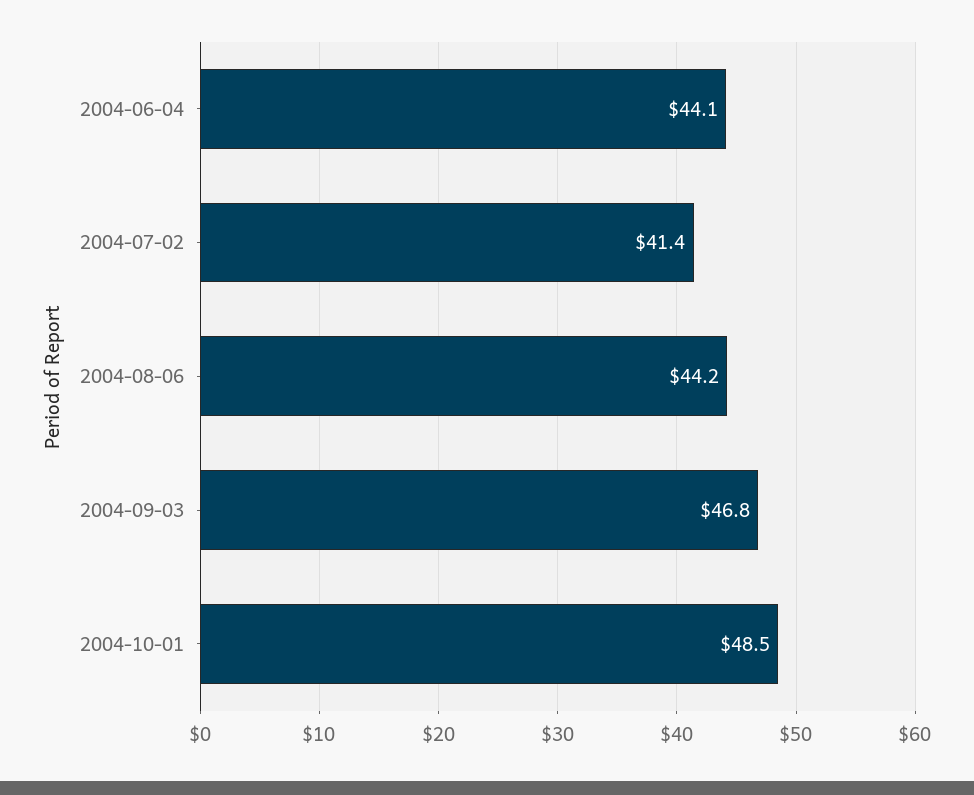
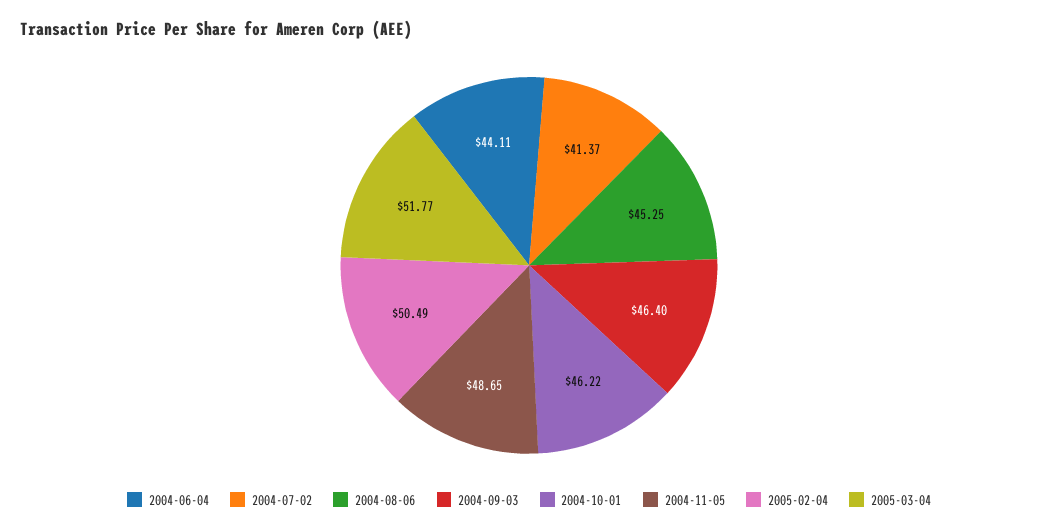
2004-08-06: 44.2 -> 45.25
2004-09-03: 46.8 -> 46.4
2004-10-01: 48.5 -> 46.22
2004-11-05: none -> 48.65
2005-02-04: none -> 50.49
2005-03-04: none -> 51.77

